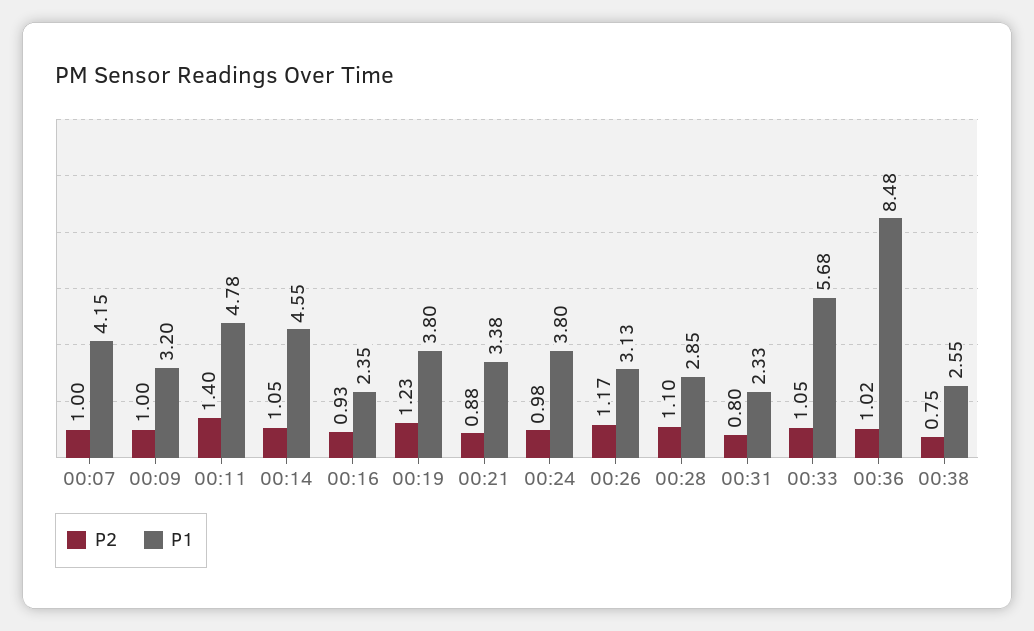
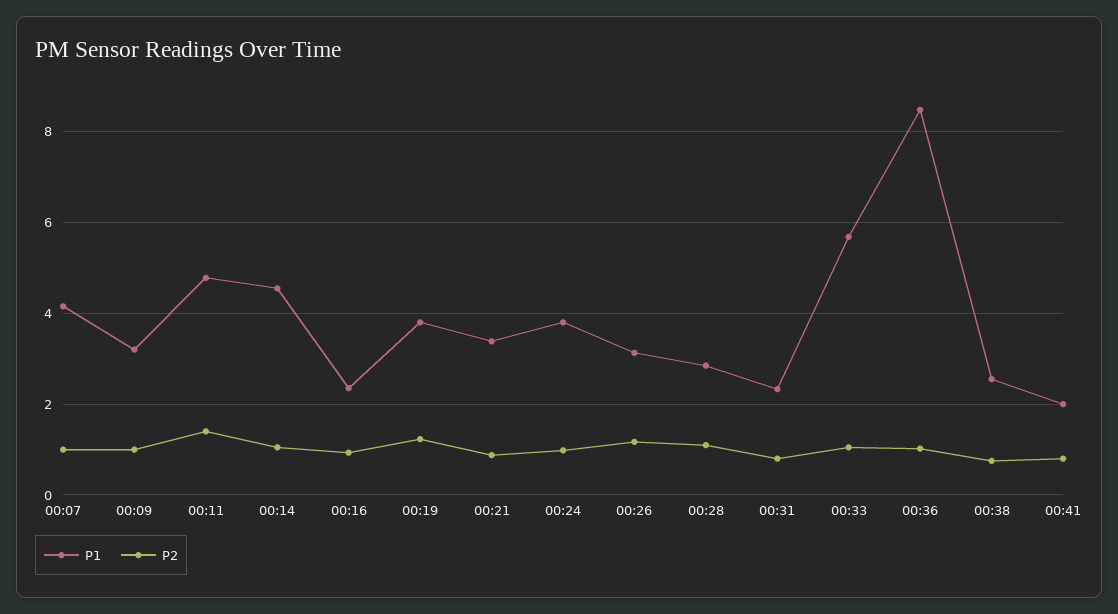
P1, 00:41: none -> 2
P2, 00:41: none -> 0.8

